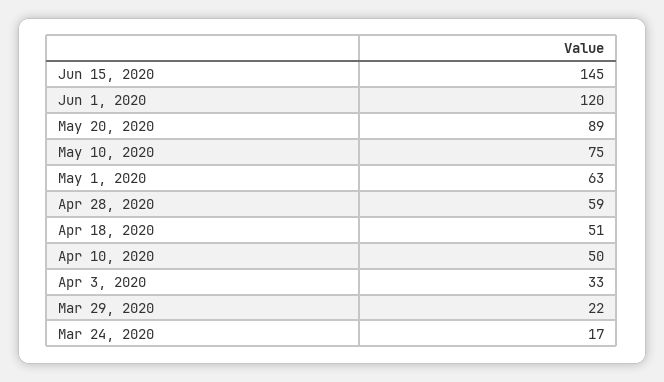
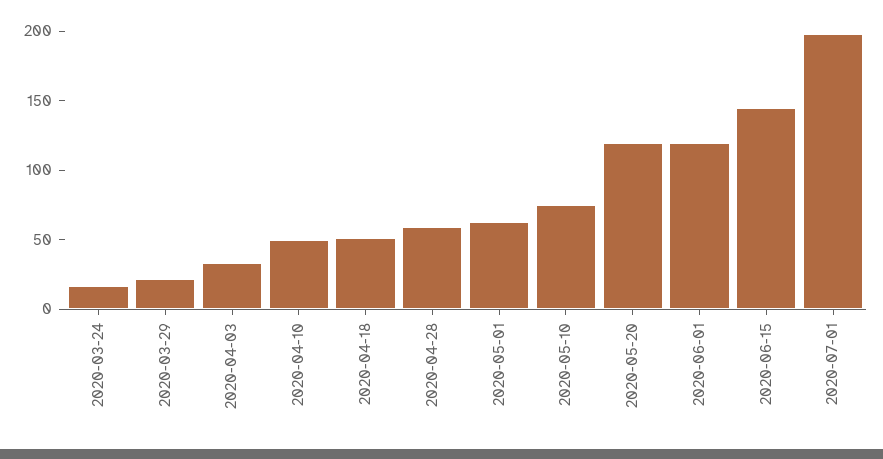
May 20, 2020: 89 -> 120
2020-07-01: none -> 200

